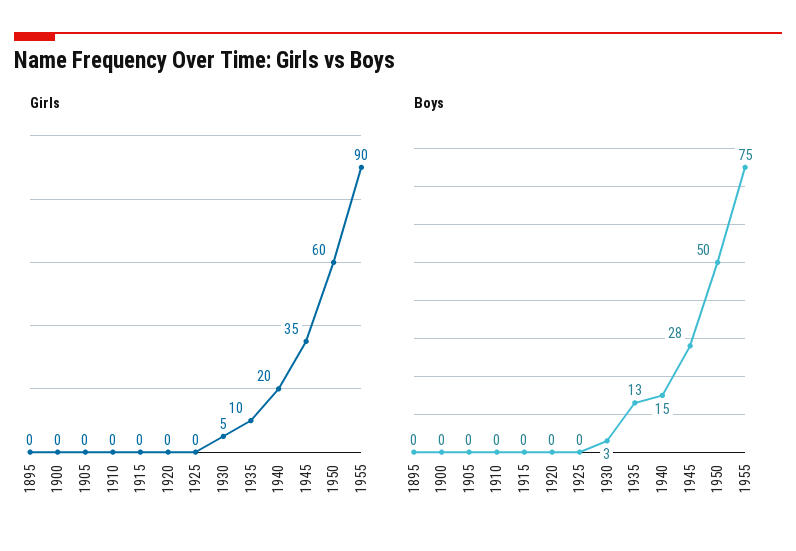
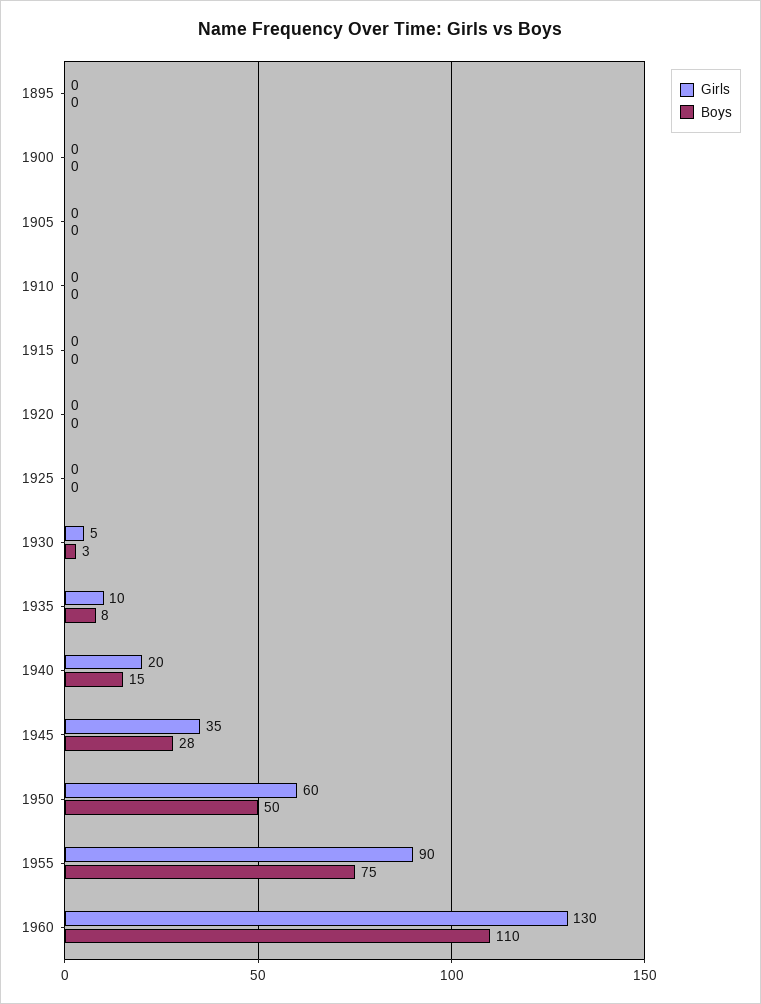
Boys, 1935: 13 -> 8
Girls, 1960: none -> 130
Boys, 1960: none -> 110

